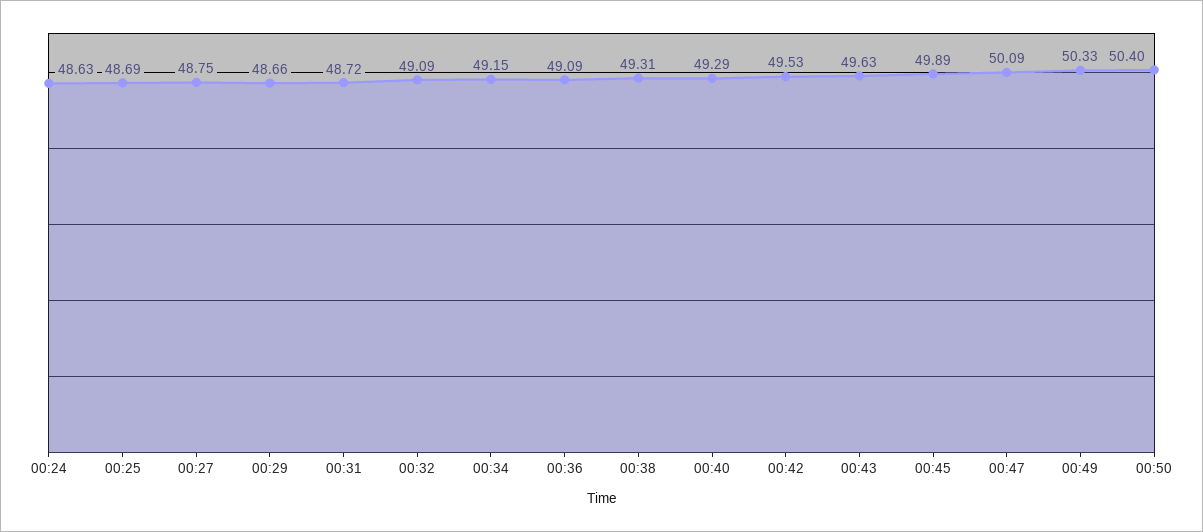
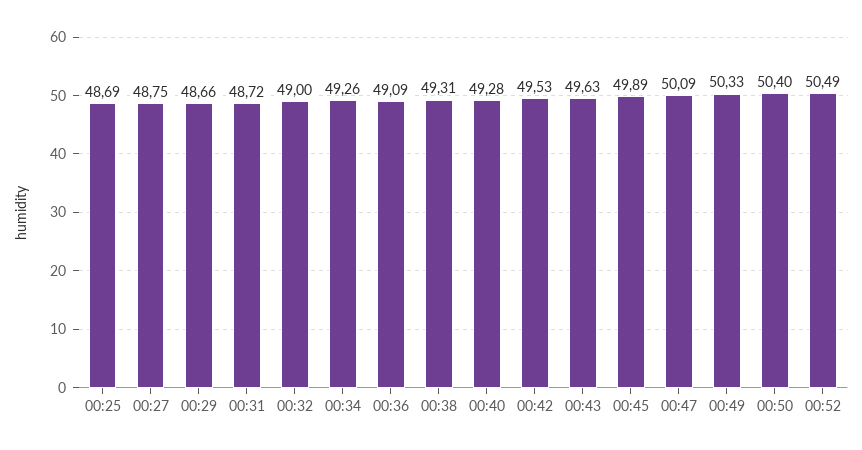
00:24: 48.63 -> none
00:32: 49.09 -> 49
00:34: 49.15 -> 49.26
00:40: 49.29 -> 49.28
00:52: none -> 50.49

